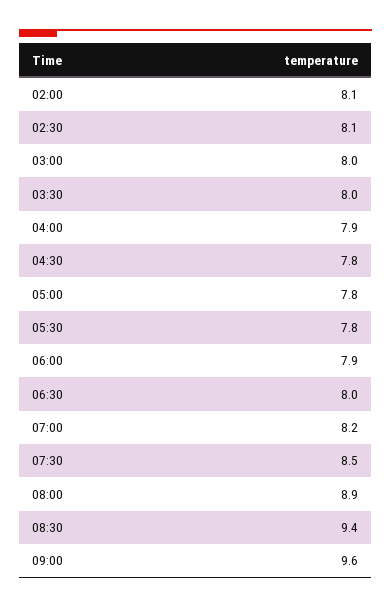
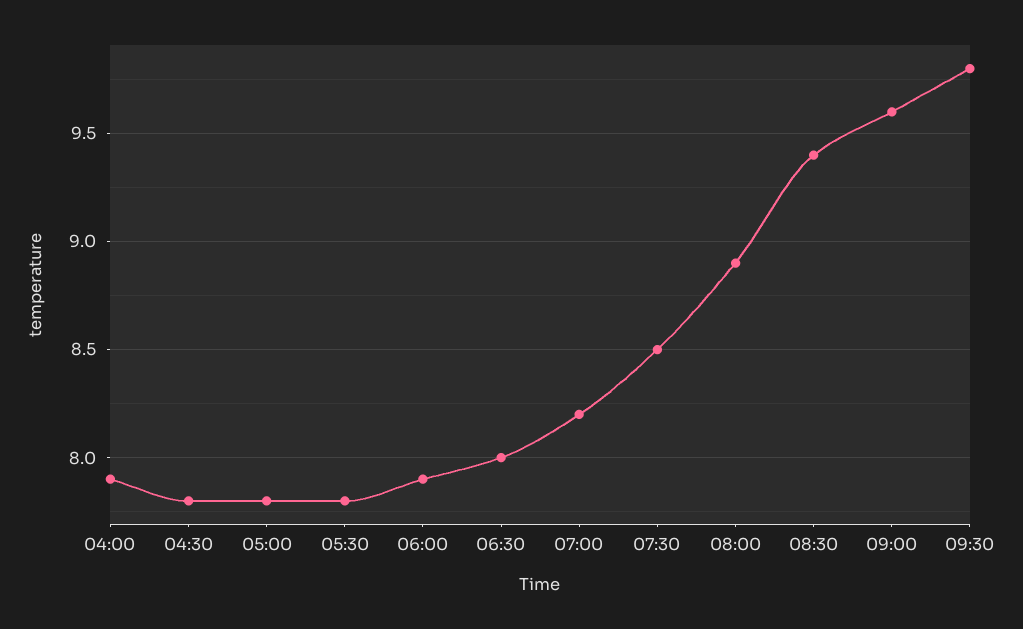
02:00: 8.1 -> none
02:30: 8.1 -> none
03:00: 8 -> none
03:30: 8 -> none
09:30: none -> 9.8

